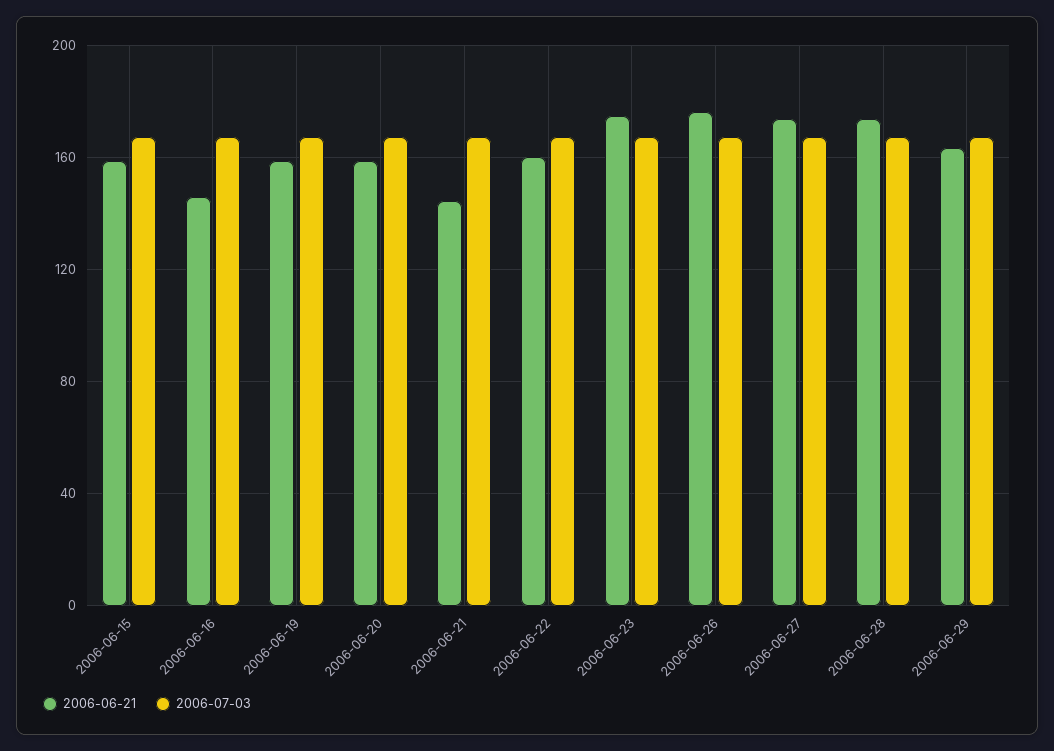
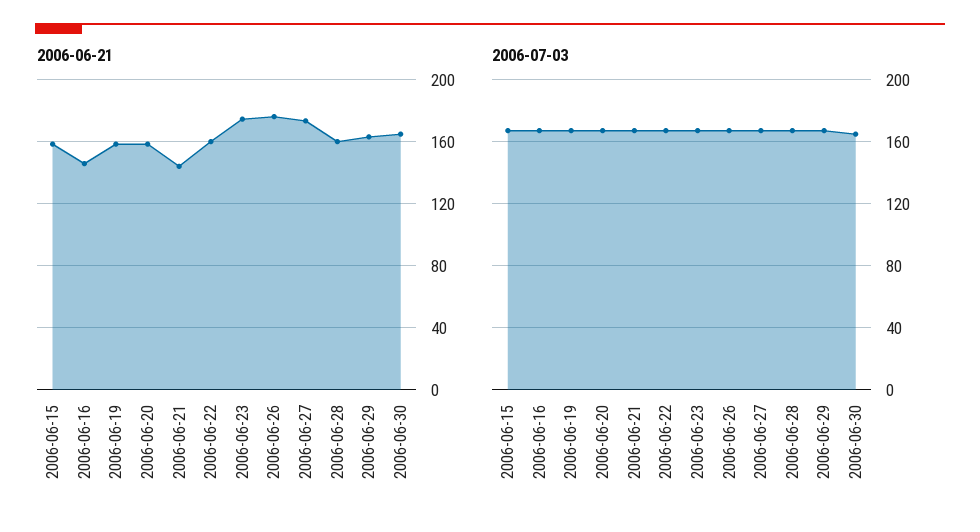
2006-06-21, 2006-06-28: 175 -> 160
2006-06-21, 2006-06-30: none -> 165
2006-07-03, 2006-06-30: none -> 165

